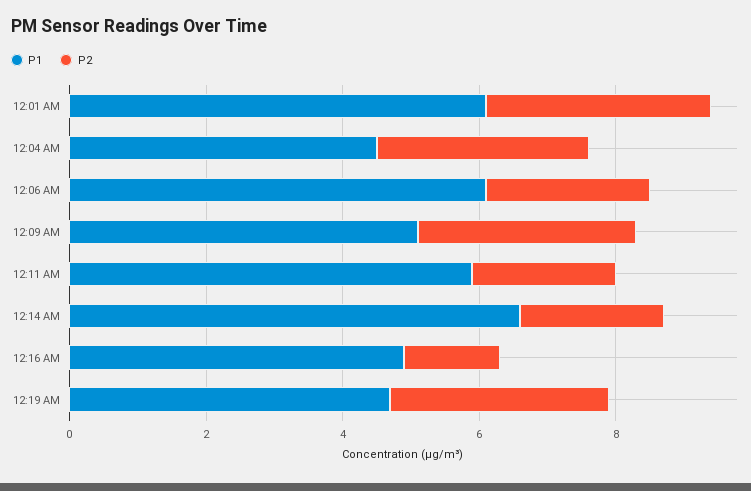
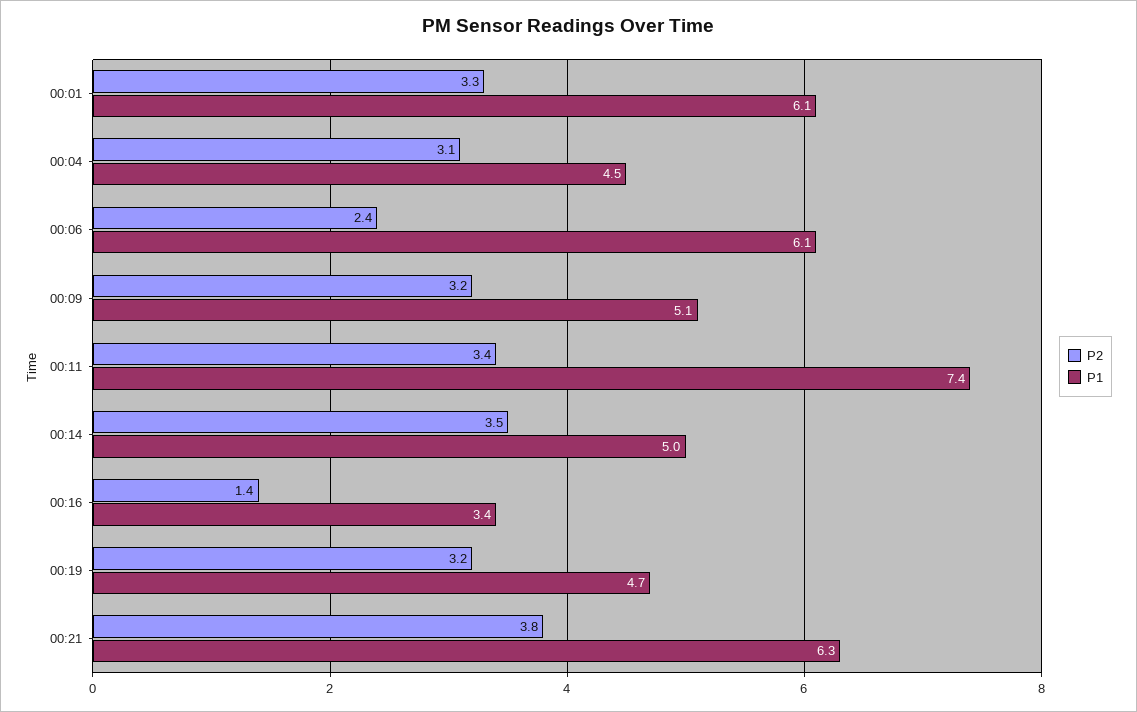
P1, 12:11 AM: 6 -> 7.4
P2, 12:11 AM: 2 -> 3.4
P1, 12:14 AM: 6.5 -> 5
P2, 12:14 AM: 2 -> 3.5
P1, 12:16 AM: 5 -> 3.4
P2, 00:21: none -> 3.8
P1, 00:21: none -> 6.3

